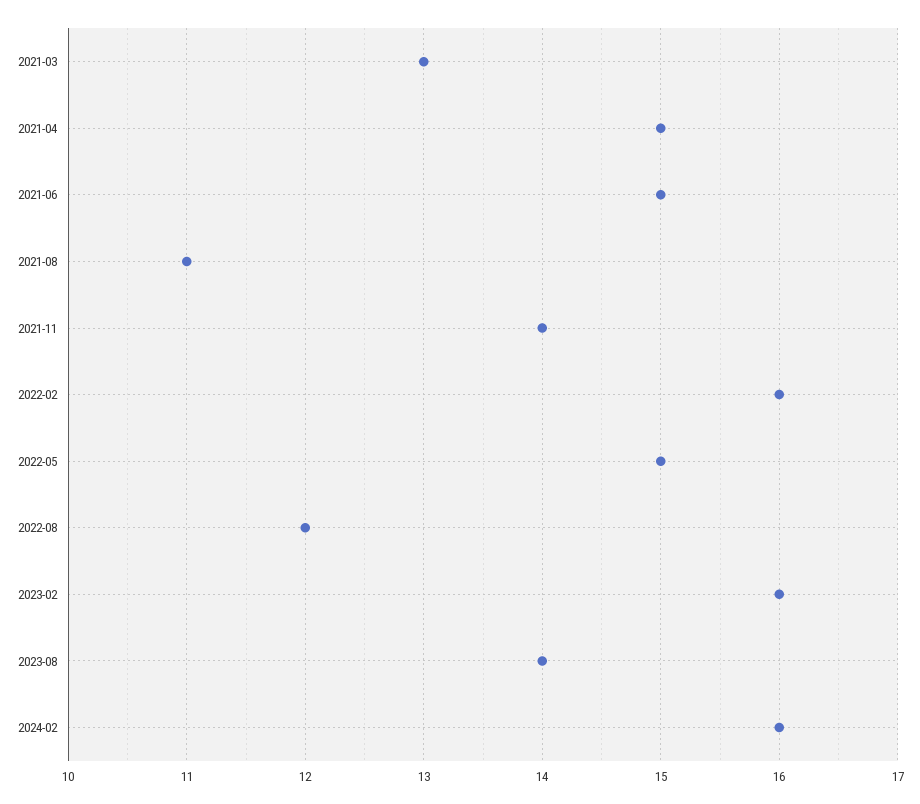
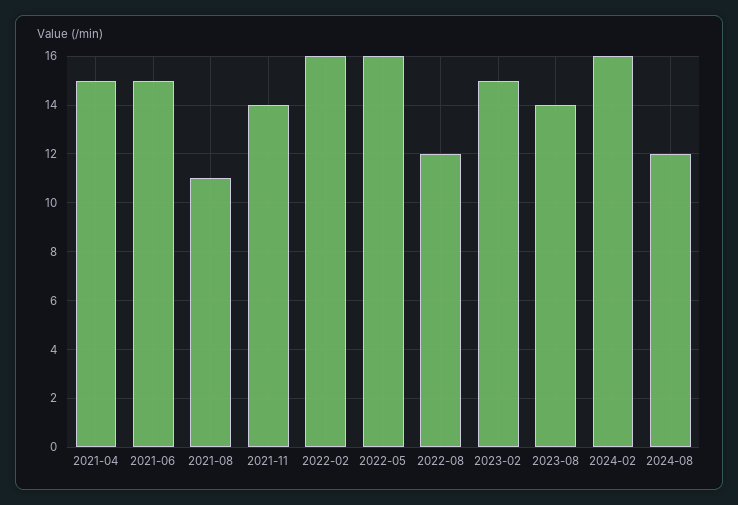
2021-03: 13 -> none
2022-05: 15 -> 16
2023-02: 16 -> 15
2024-08: none -> 12

